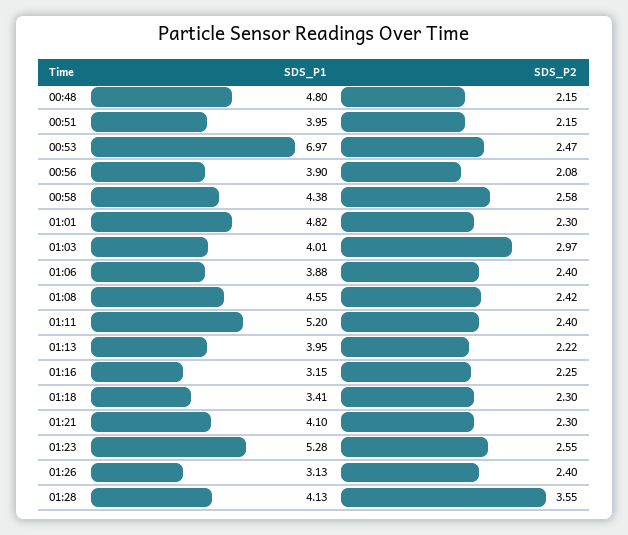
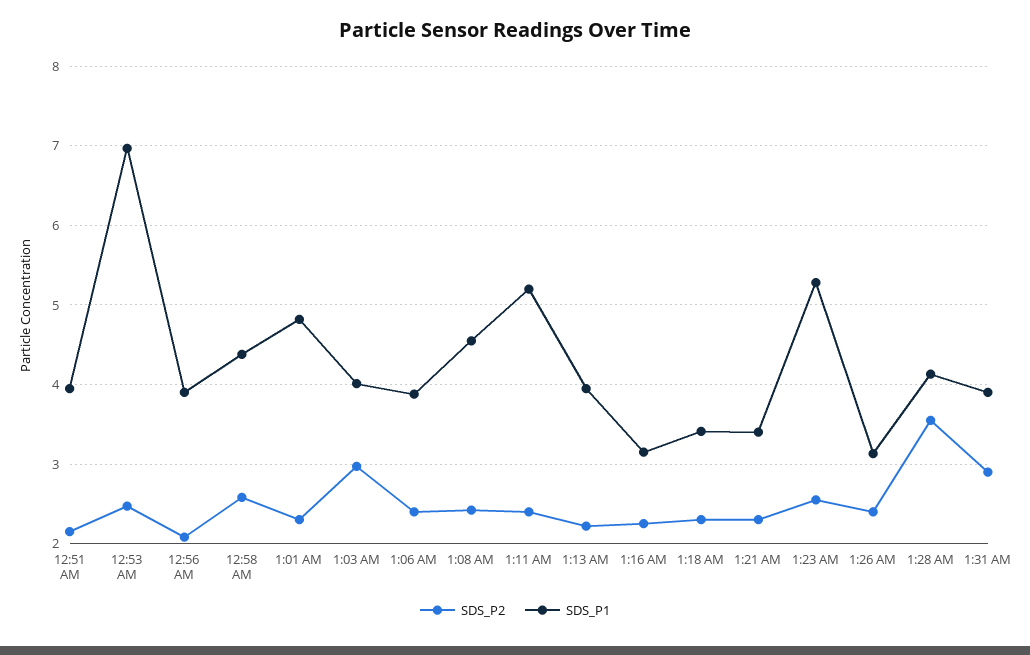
SDS_P1, 00:48: 4.8 -> none
SDS_P2, 00:48: 2.15 -> none
SDS_P1, 01:21: 4.1 -> 3.4
SDS_P2, 1:31 AM: none -> 2.9
SDS_P1, 1:31 AM: none -> 3.9

